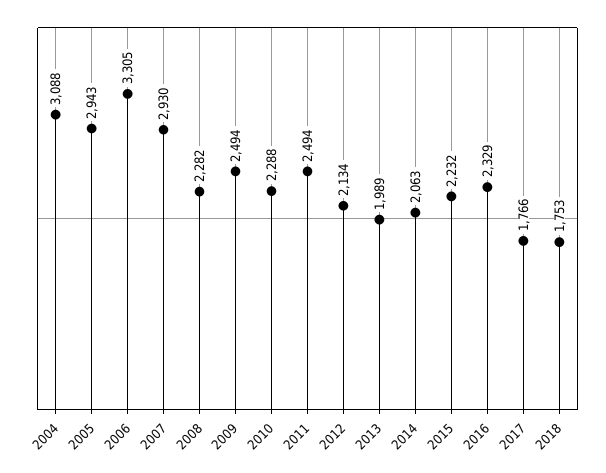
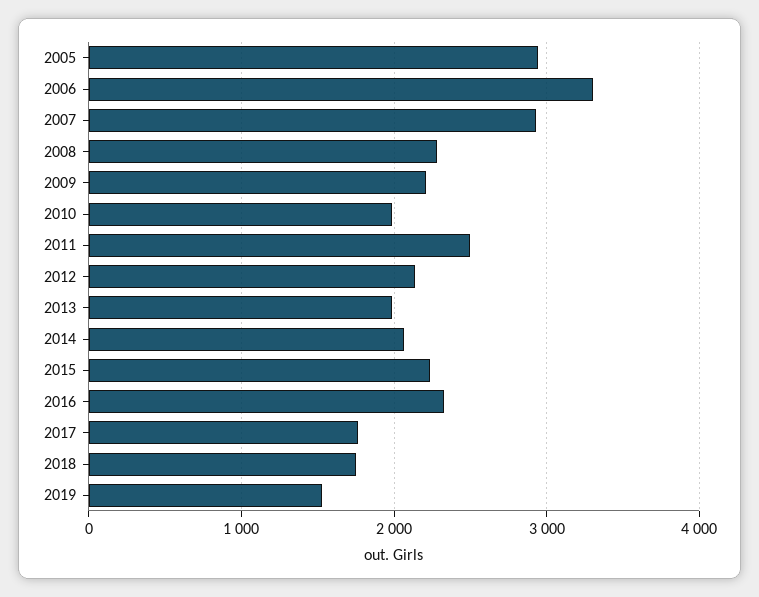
2004: 3088 -> none
2009: 2494 -> 2200
2010: 2288 -> 2000
2019: none -> 1500

